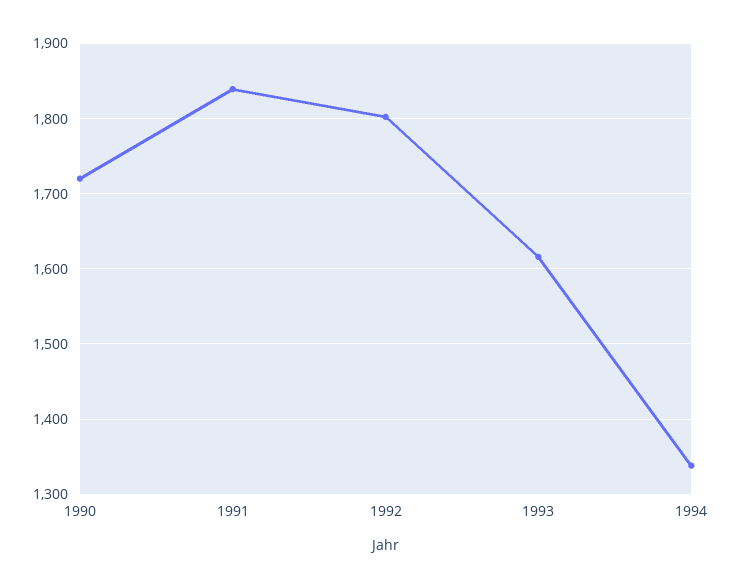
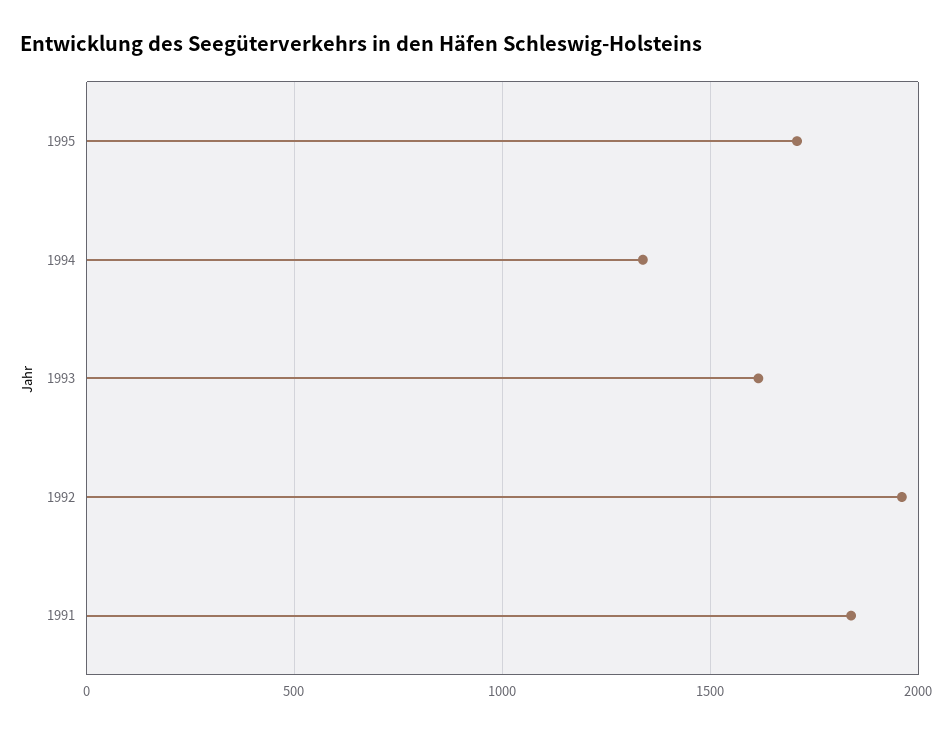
1990: 1720 -> none
1992: 1800 -> 1950
1995: none -> 1700

